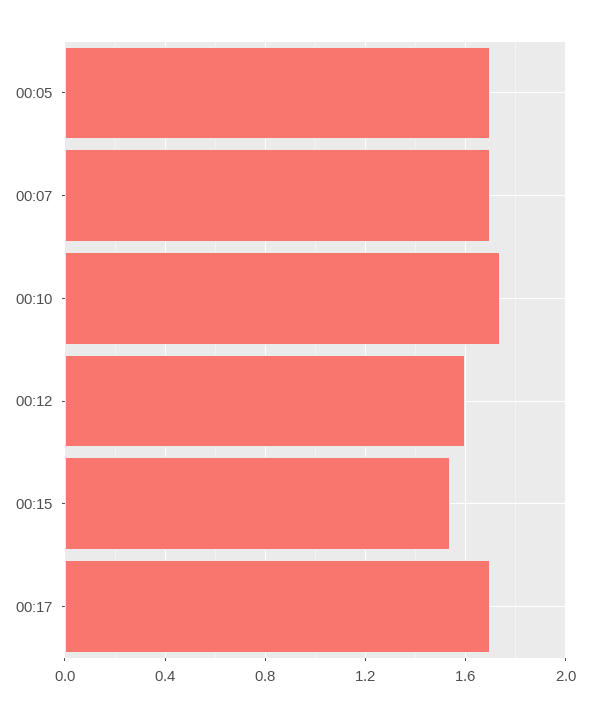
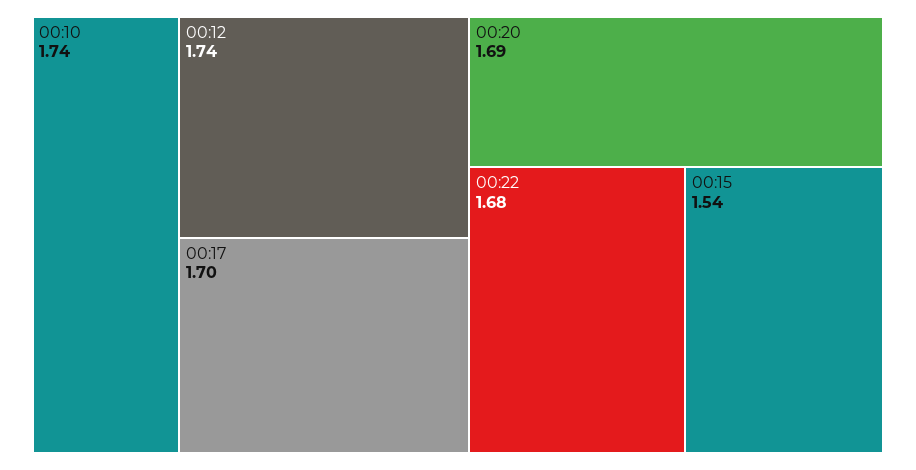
00:05: 1.7 -> none
00:07: 1.7 -> none
00:12: 1.6 -> 1.74
00:20: none -> 1.69
00:22: none -> 1.68

